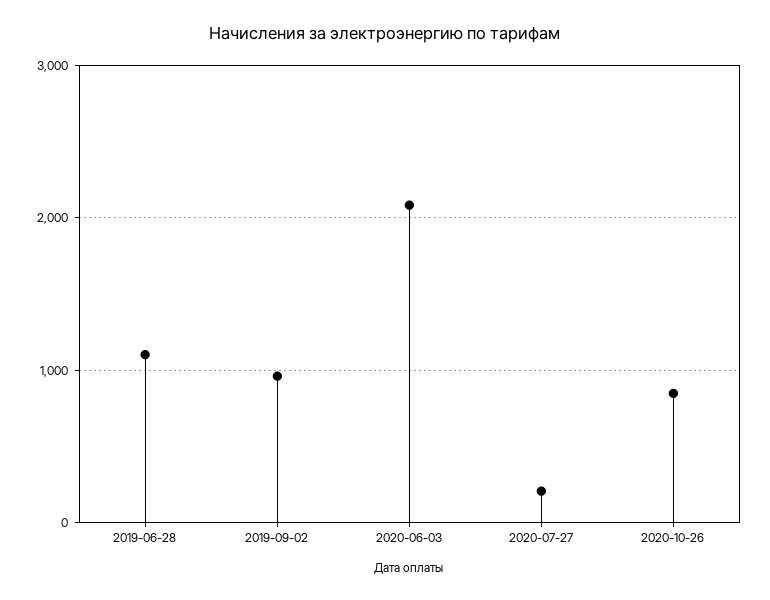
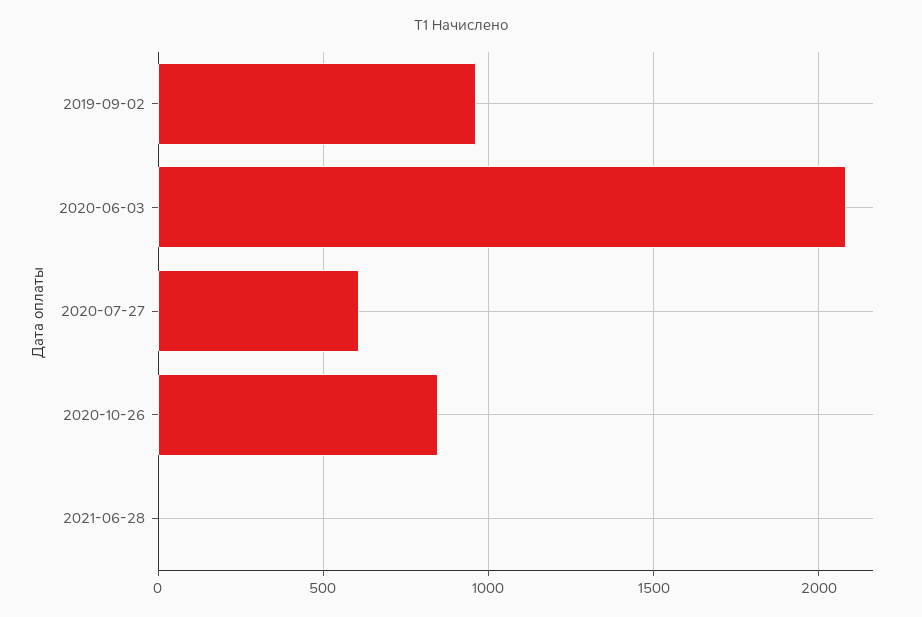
2019-06-28: 1100 -> none
2020-07-27: 200 -> 600
2021-06-28: none -> 0

